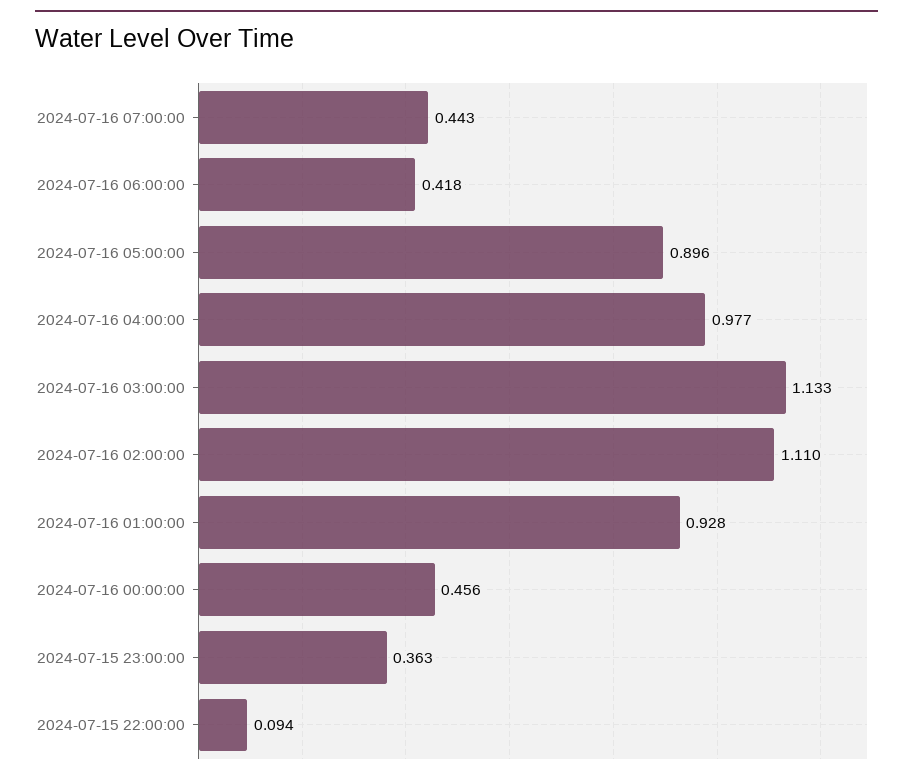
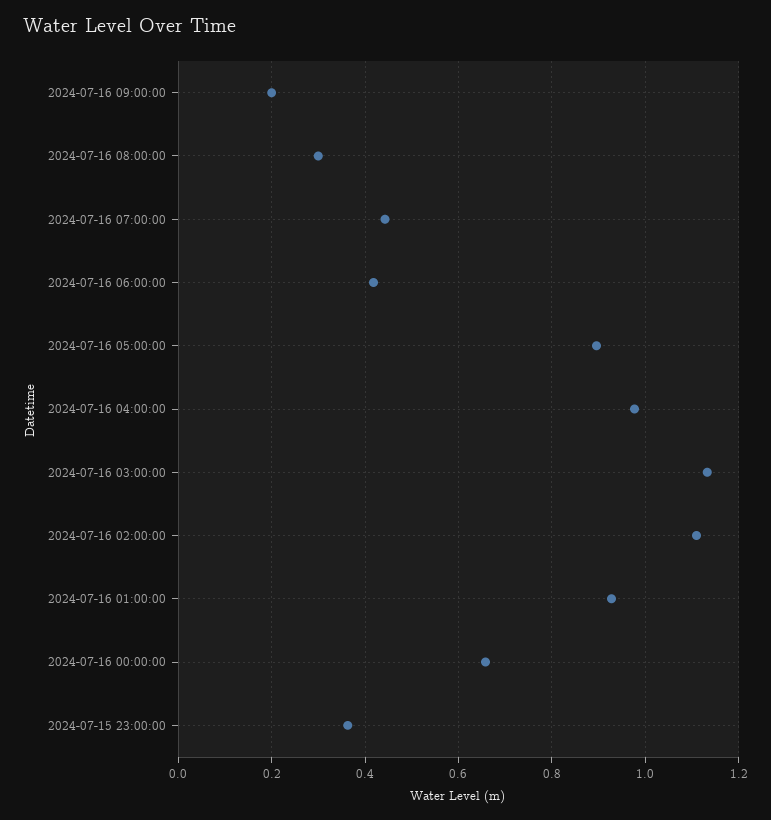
2024-07-16 00:00:00: 0.456 -> 0.66
2024-07-15 22:00:00: 0.094 -> none
2024-07-16 09:00:00: none -> 0.2
2024-07-16 08:00:00: none -> 0.3

